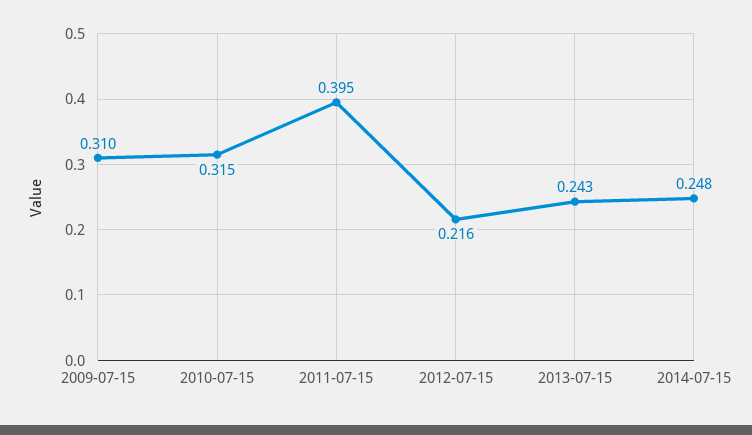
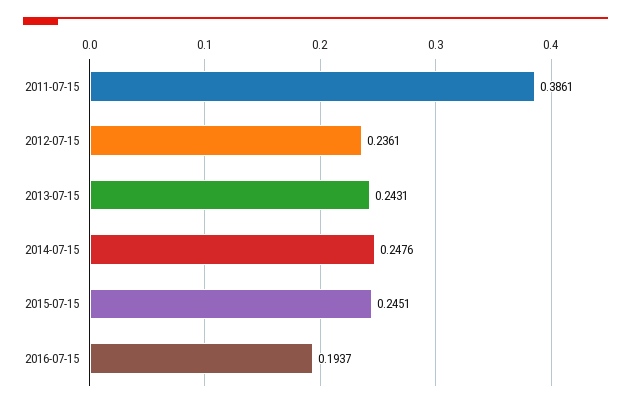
2009-07-15: 0.31 -> none
2010-07-15: 0.315 -> none
2011-07-15: 0.395 -> 0.3861
2012-07-15: 0.216 -> 0.2361
2015-07-15: none -> 0.2451
2016-07-15: none -> 0.1937

